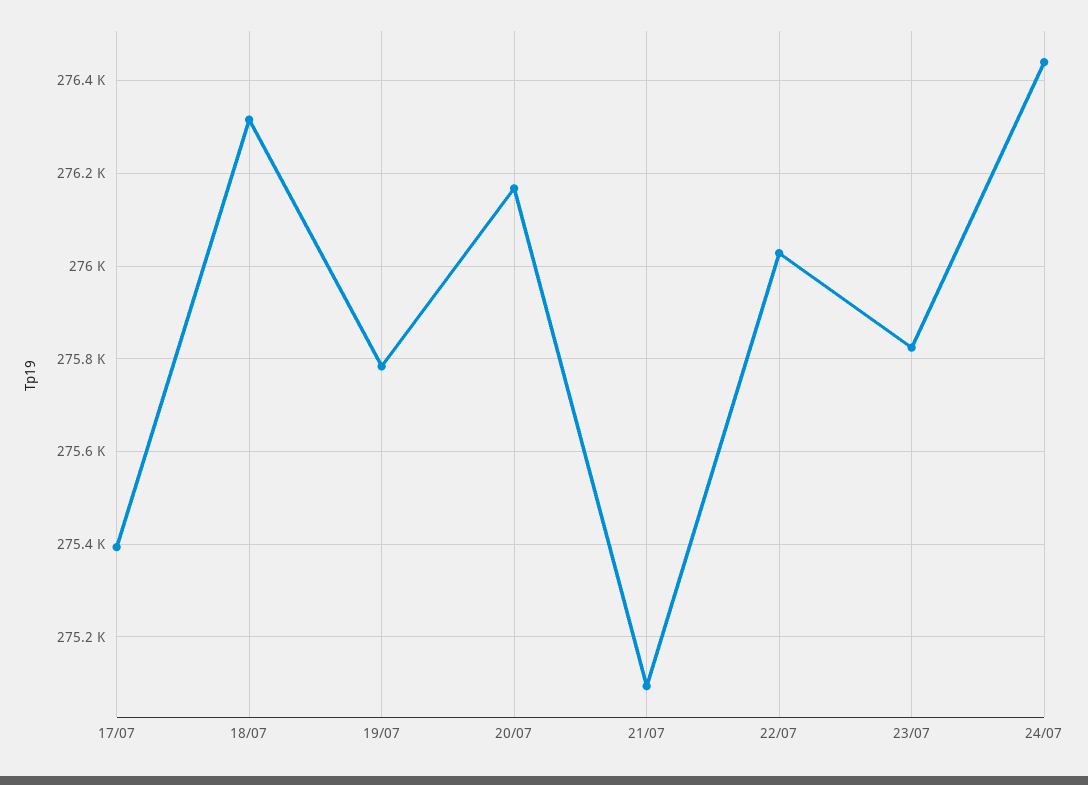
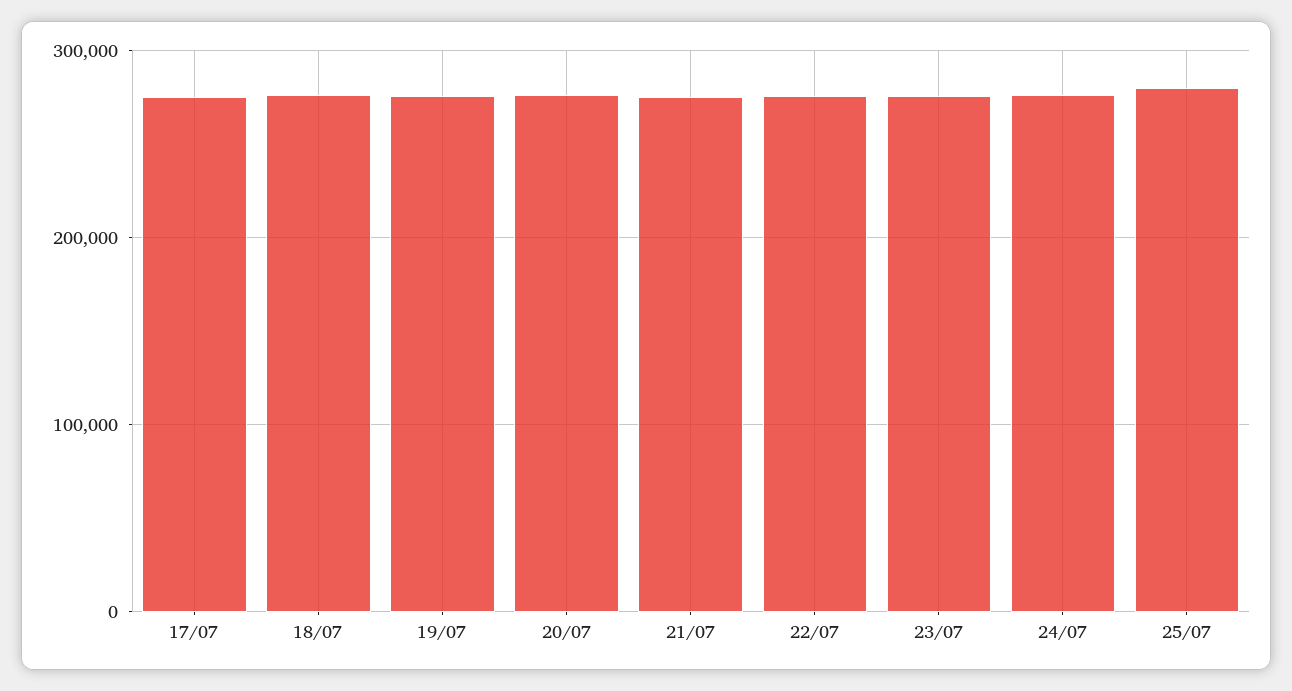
25/07: none -> 280000

